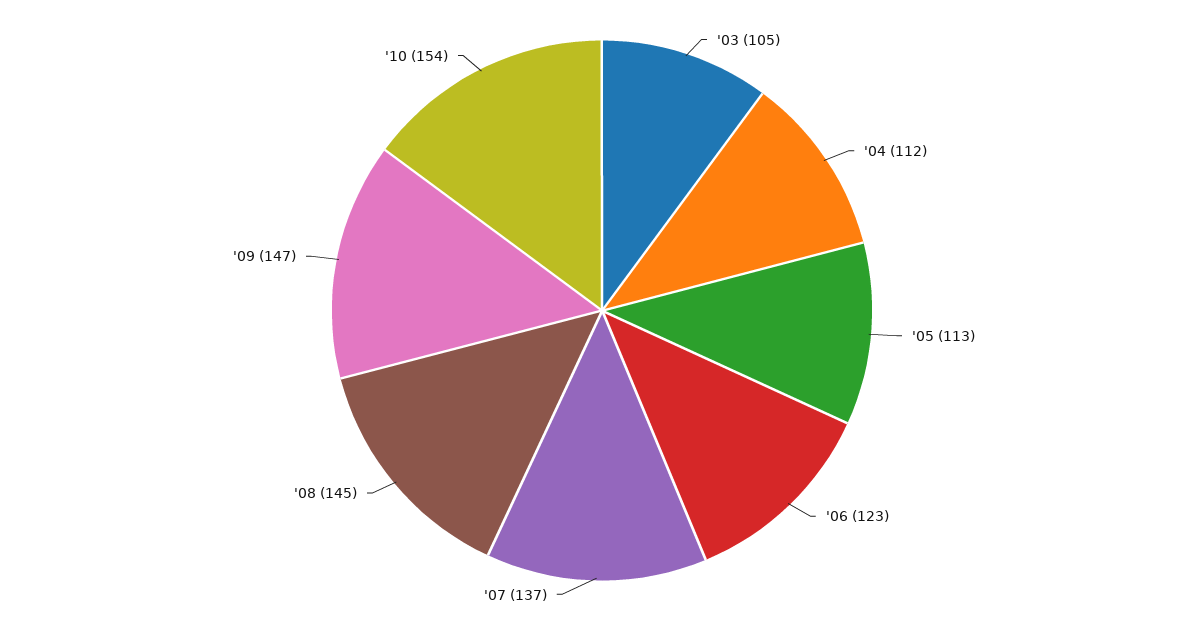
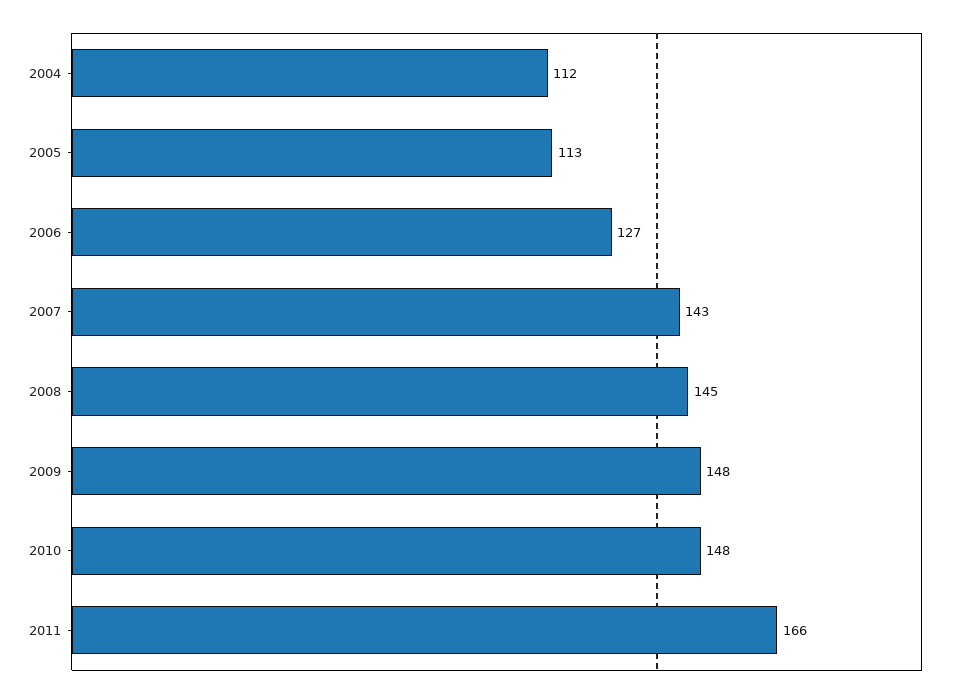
'03: 105 -> none
'06: 123 -> 127
'07: 137 -> 143
'09: 147 -> 148
'10: 154 -> 148
2011: none -> 166

